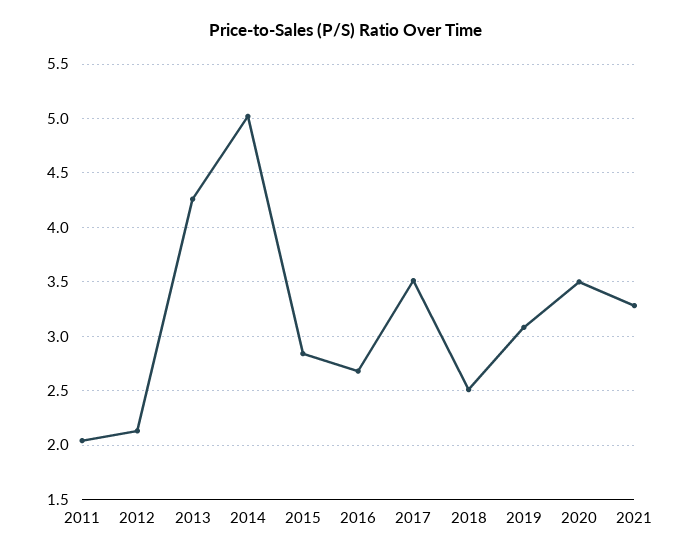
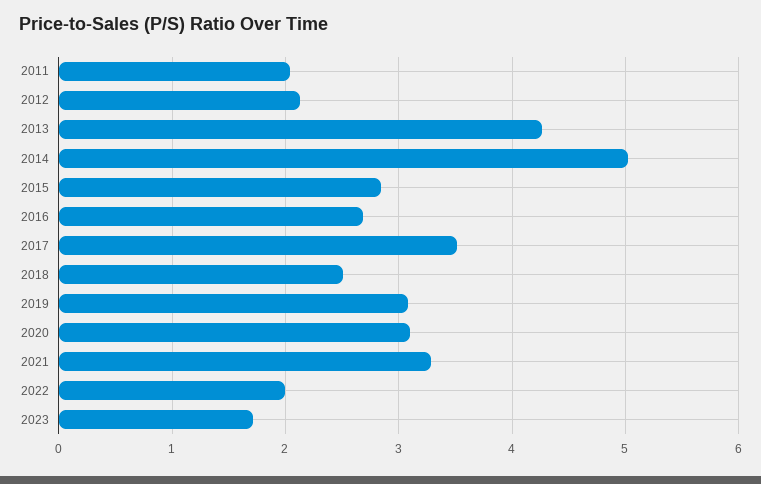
2020: 3.5 -> 3.1
2022: none -> 2
2023: none -> 1.7

